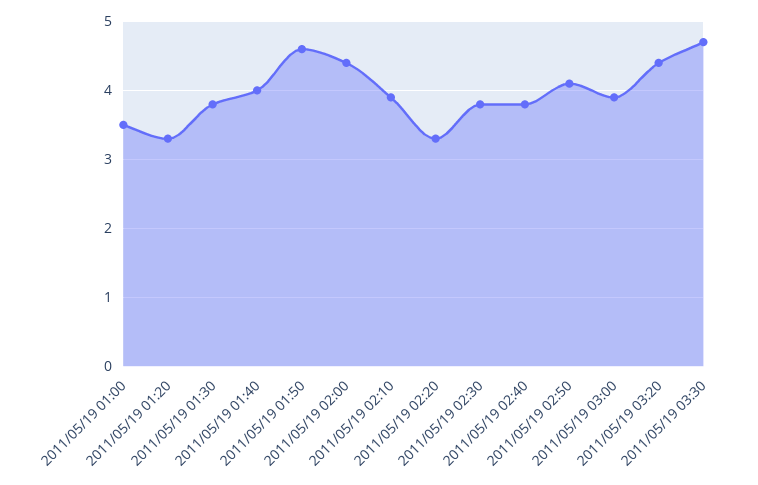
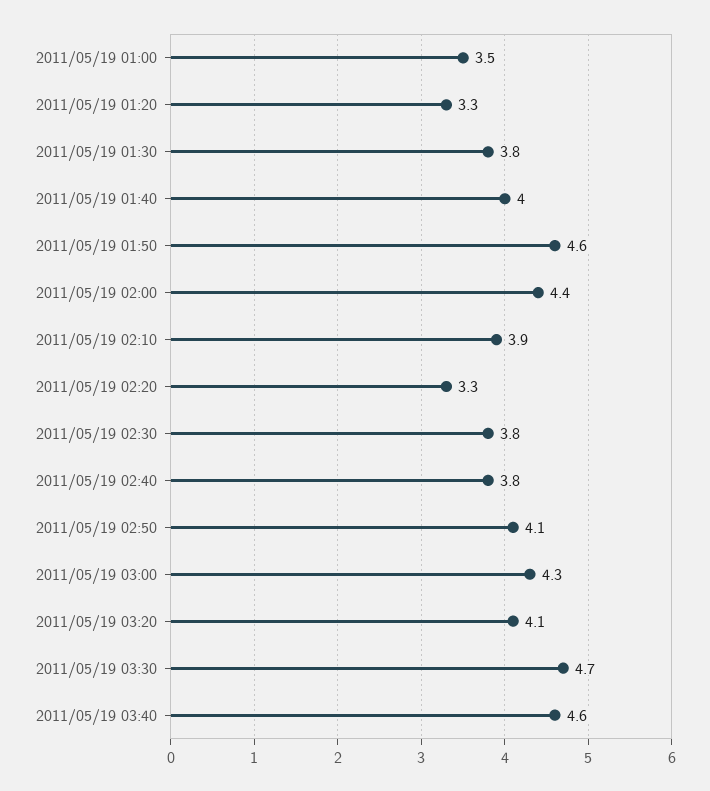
2011/05/19 03:00: 3.9 -> 4.3
2011/05/19 03:20: 4.4 -> 4.1
2011/05/19 03:40: none -> 4.6

